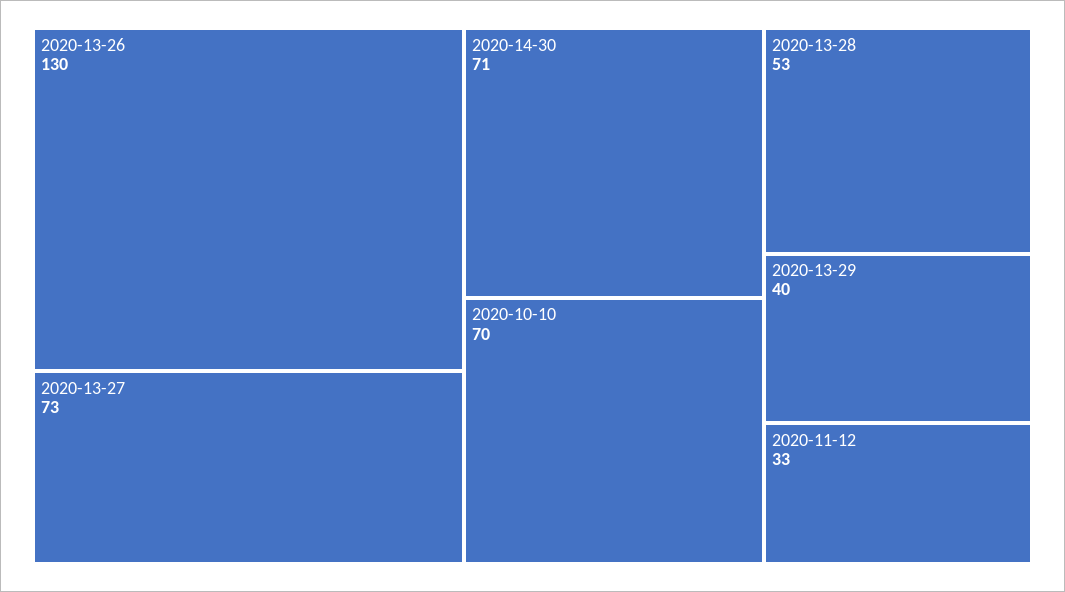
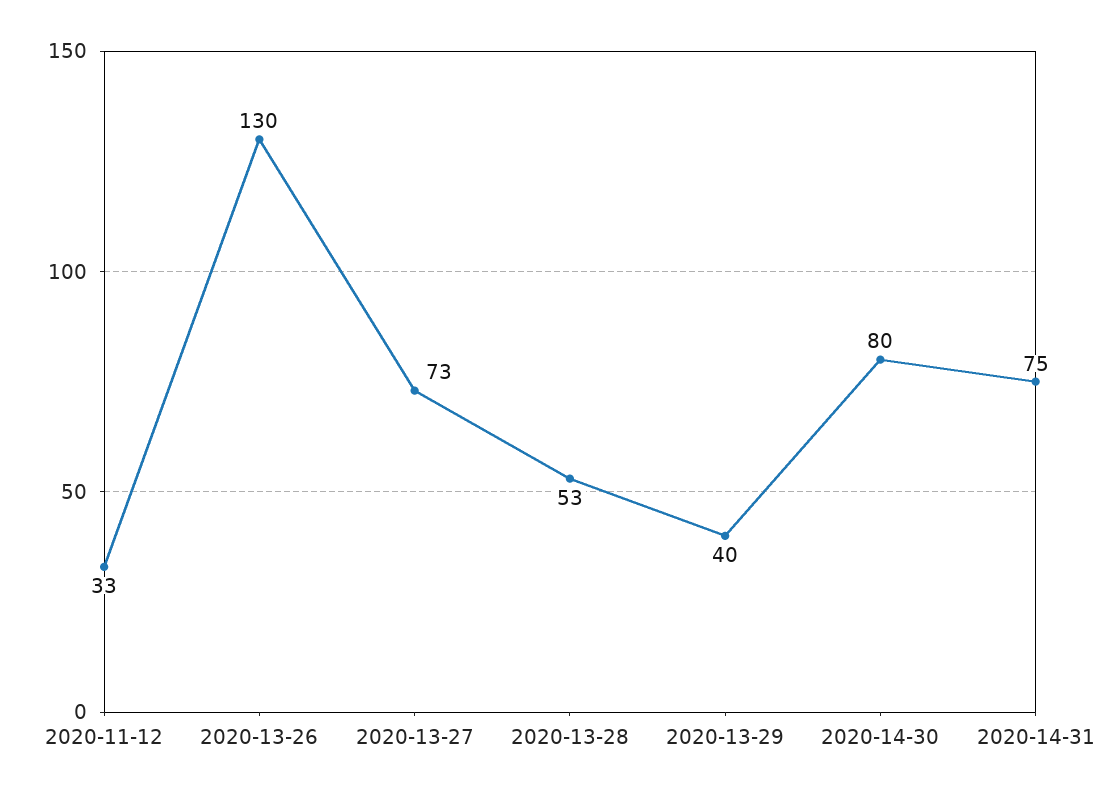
2020-14-30: 71 -> 80
2020-10-10: 70 -> none
2020-14-31: none -> 75

